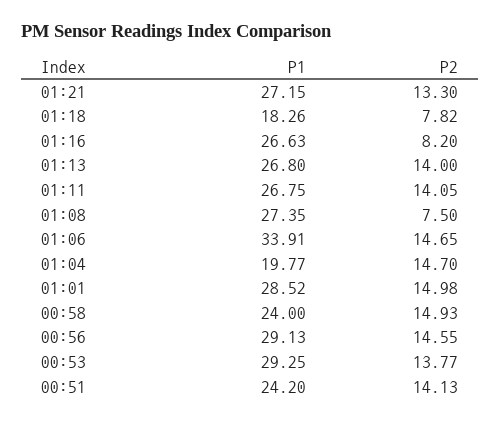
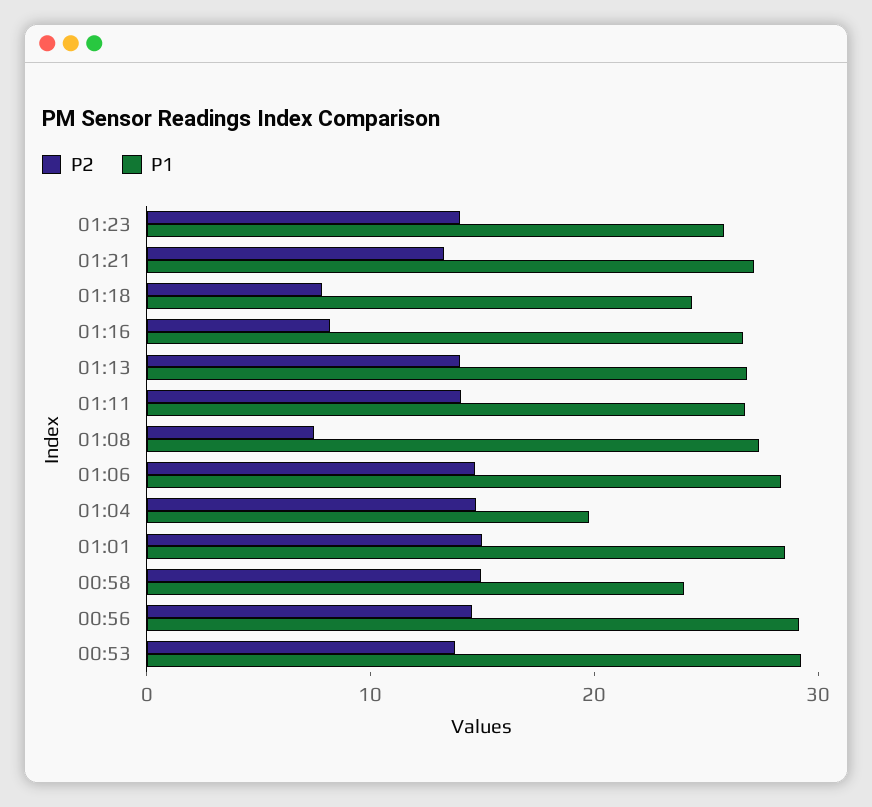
P1, 01:18: 18.26 -> 24
P1, 01:06: 33.91 -> 28
P1, 00:51: 24.2 -> none
P2, 00:51: 14.13 -> none
P2, 01:23: none -> 14
P1, 01:23: none -> 26

